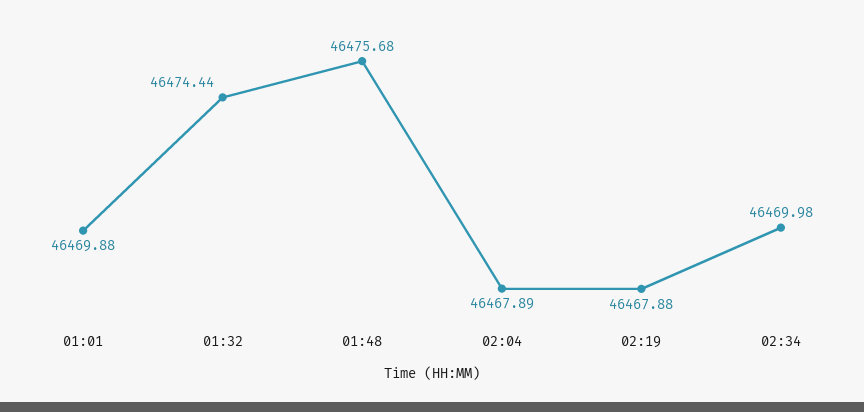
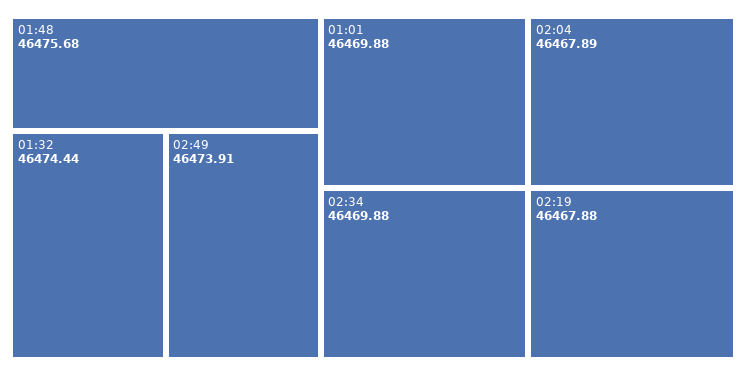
02:34: 46469.98 -> 46469.88
02:49: none -> 46473.91

